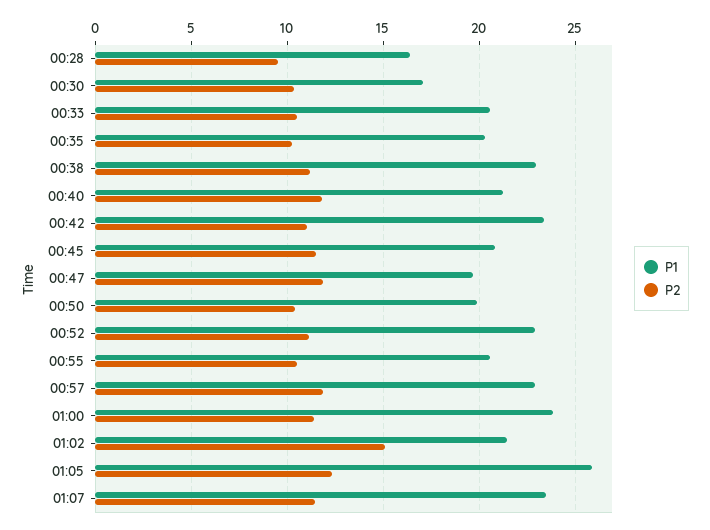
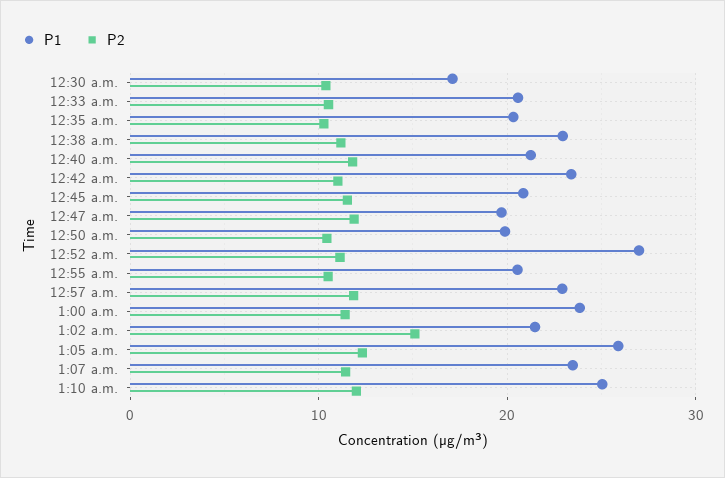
P1, 00:28: 16.5 -> none
P2, 00:28: 9.5 -> none
P1, 00:52: 23 -> 27
P1, 1:10 a.m.: none -> 25
P2, 1:10 a.m.: none -> 12

